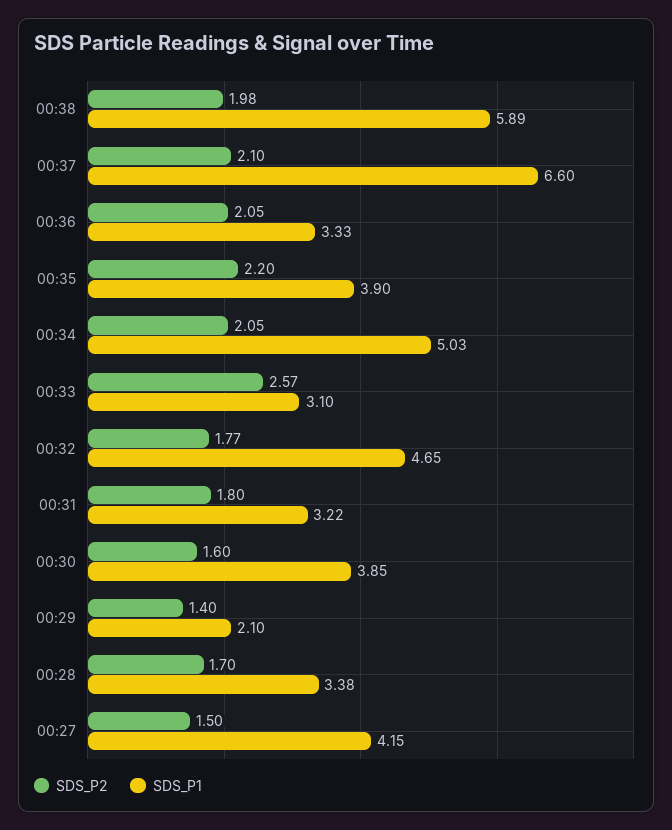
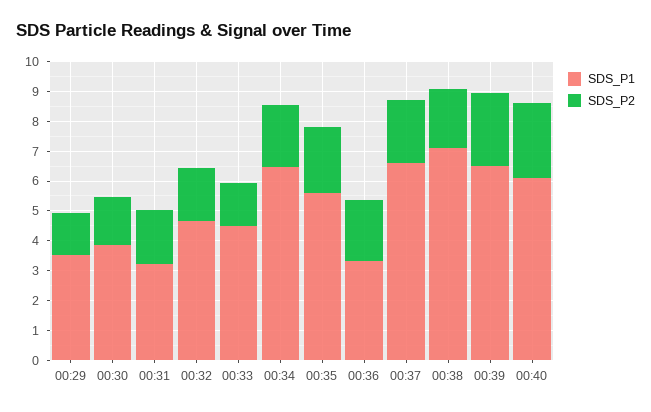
SDS_P1, 00:38: 5.89 -> 7
SDS_P1, 00:35: 3.9 -> 5.5
SDS_P1, 00:34: 5.03 -> 6.5
SDS_P2, 00:33: 2.57 -> 1.5
SDS_P1, 00:33: 3.1 -> 4.5
SDS_P1, 00:29: 2.1 -> 3.5
SDS_P2, 00:28: 1.7 -> none
SDS_P1, 00:28: 3.38 -> none
SDS_P2, 00:27: 1.5 -> none
SDS_P1, 00:27: 4.15 -> none
SDS_P1, 00:39: none -> 6.5
SDS_P2, 00:39: none -> 2.5
SDS_P1, 00:40: none -> 6
SDS_P2, 00:40: none -> 2.5

